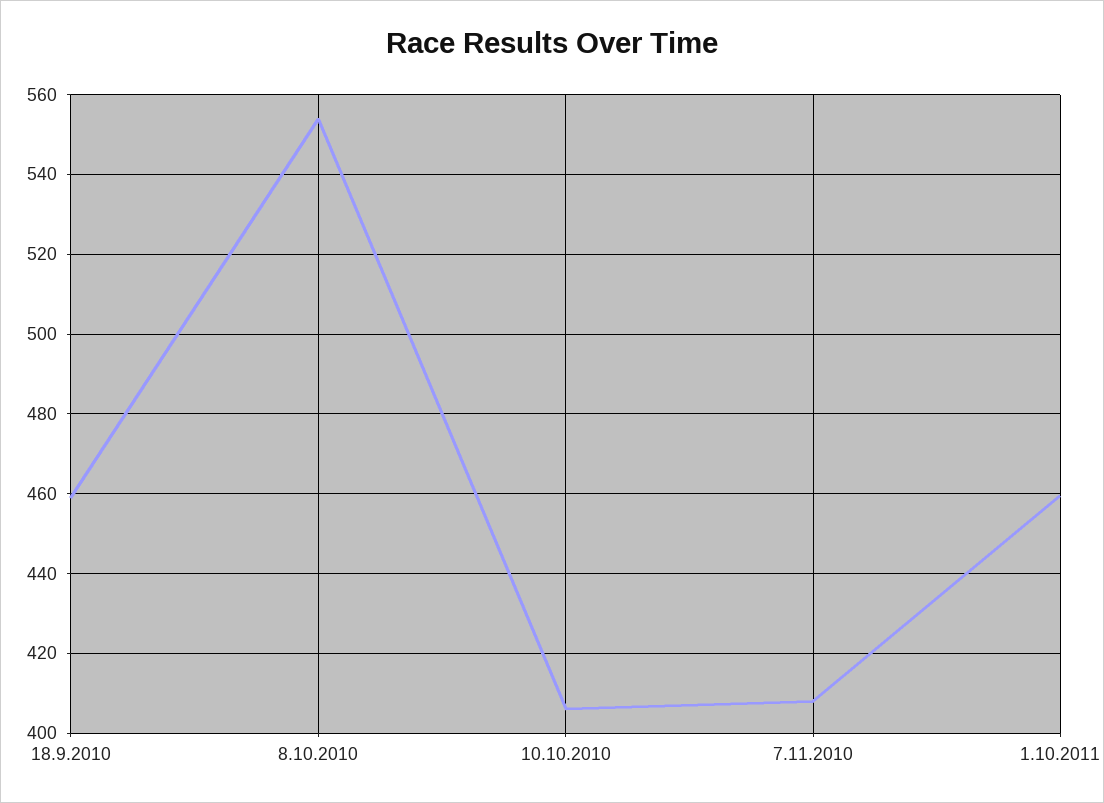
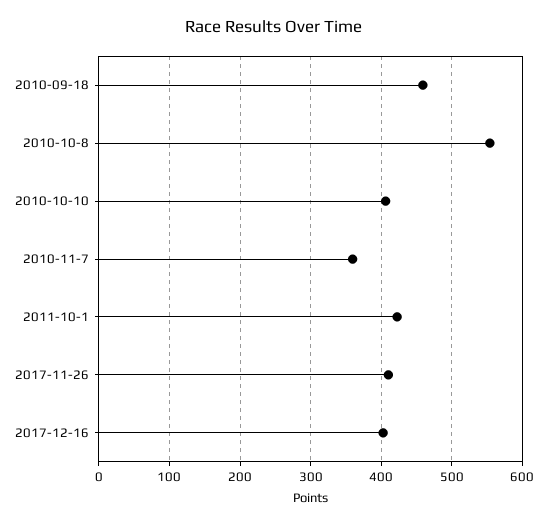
7.11.2010: 408 -> 360
1.10.2011: 460 -> 420
2017-11-26: none -> 410
2017-12-16: none -> 400

